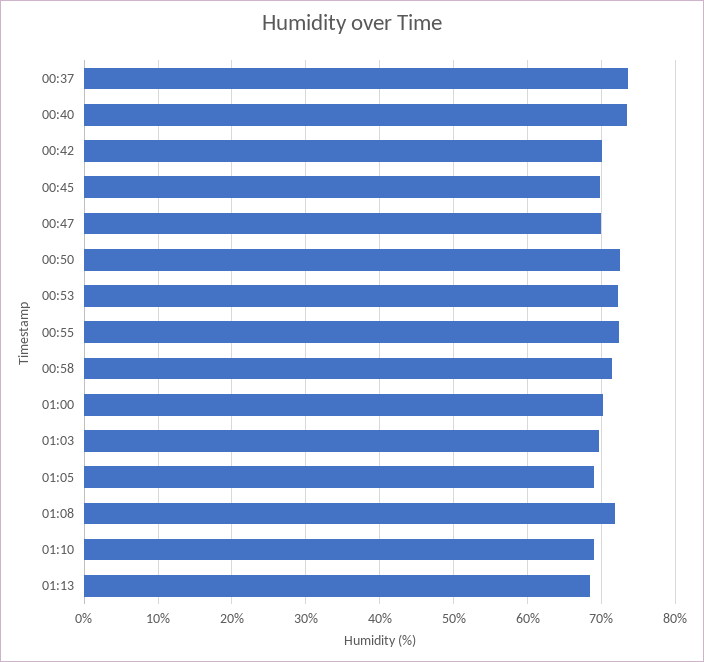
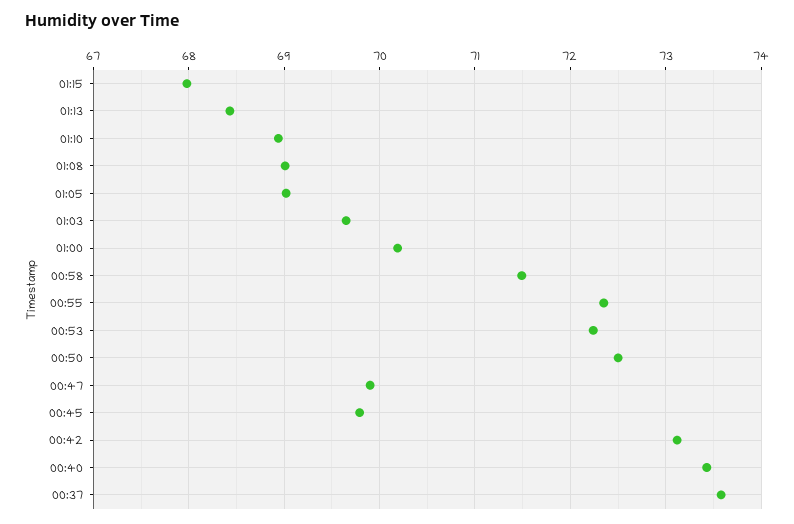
00:42: 70 -> 73.1
01:08: 72 -> 69
01:15: none -> 68

